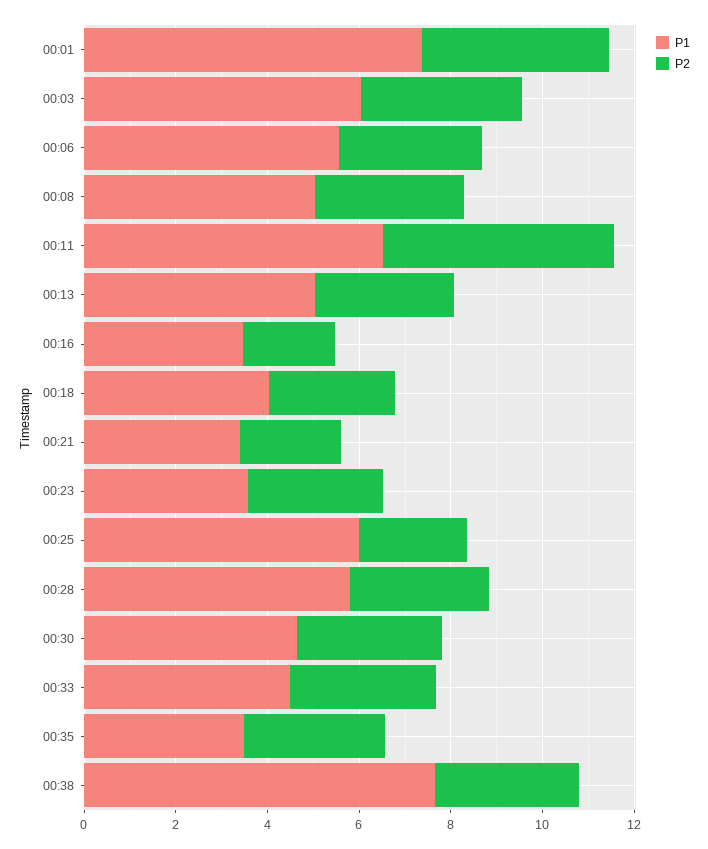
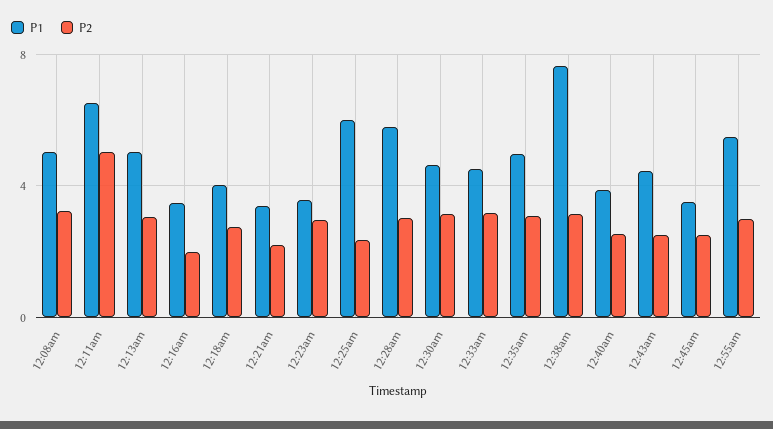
P1, 00:01: 7.5 -> none
P2, 00:01: 4 -> none
P1, 00:03: 6 -> none
P2, 00:03: 3.5 -> none
P1, 00:06: 5.5 -> none
P2, 00:06: 3 -> none
P1, 00:35: 3.5 -> 5
P1, 12:40am: none -> 4
P2, 12:40am: none -> 2.5
P1, 12:43am: none -> 4.5
P2, 12:43am: none -> 2.5
P1, 12:45am: none -> 3.5
P2, 12:45am: none -> 2.5
P1, 12:55am: none -> 5.5
P2, 12:55am: none -> 3

